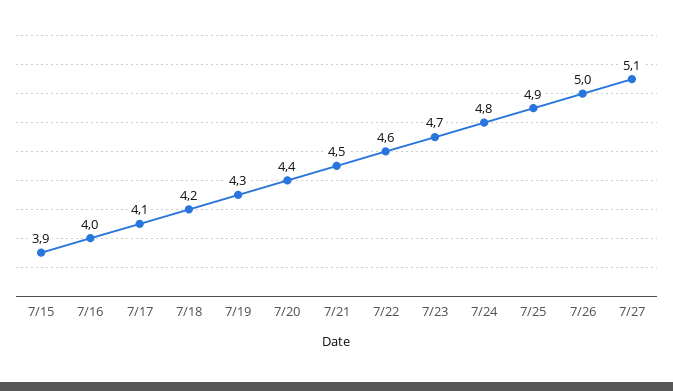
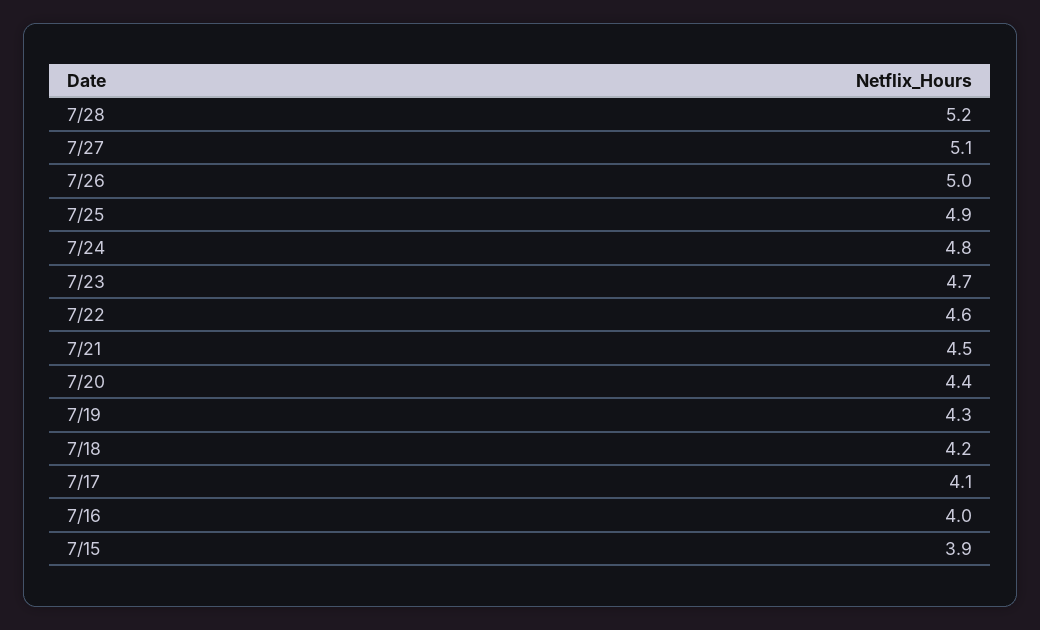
7/28: none -> 5.2

